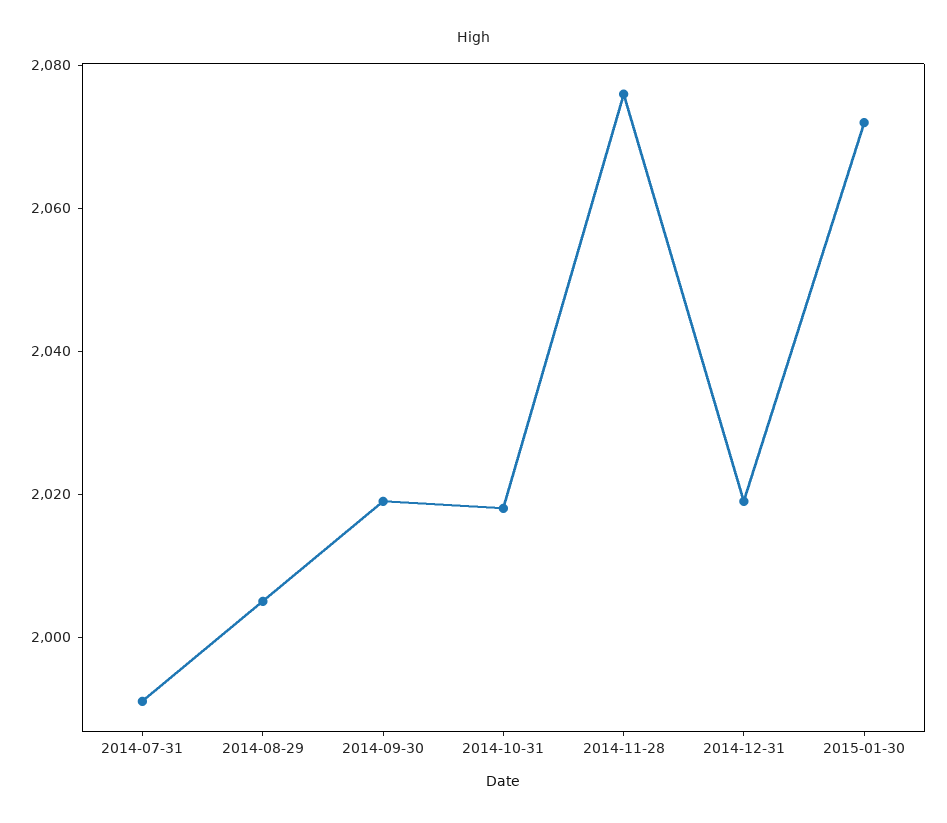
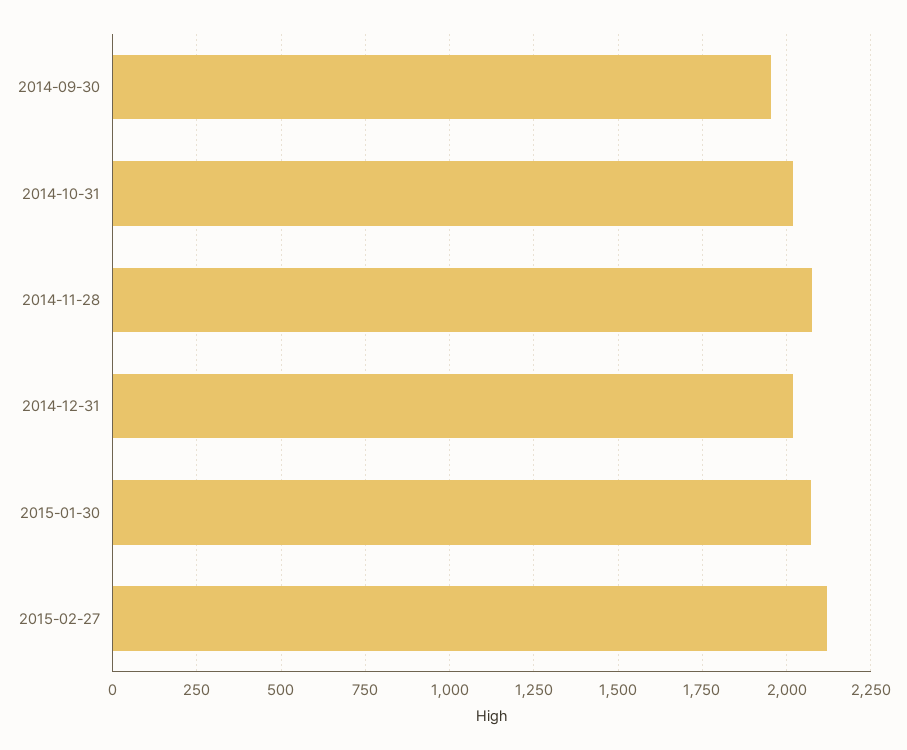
2014-07-31: 1990 -> none
2014-08-29: 2005 -> none
2014-09-30: 2020 -> 1950
2015-02-27: none -> 2125

